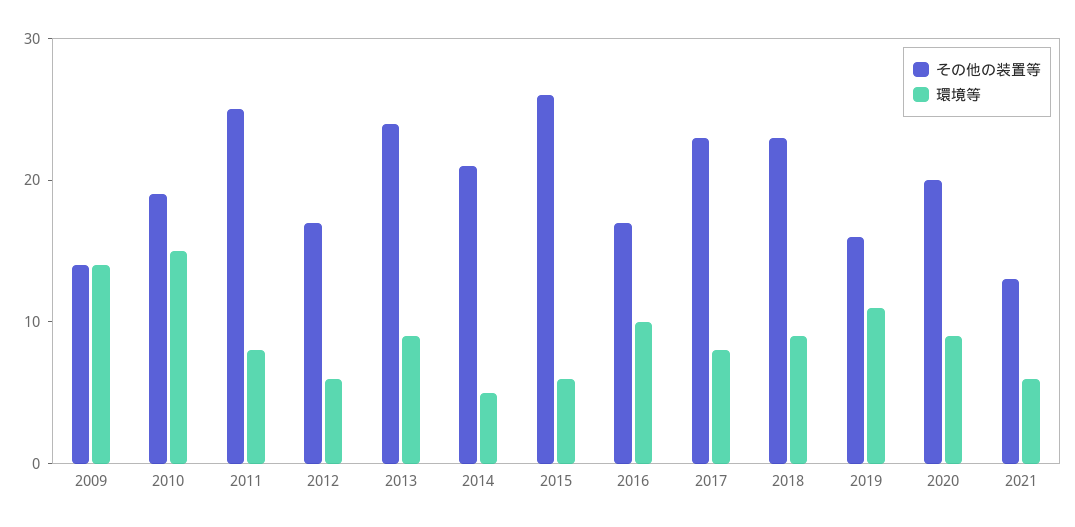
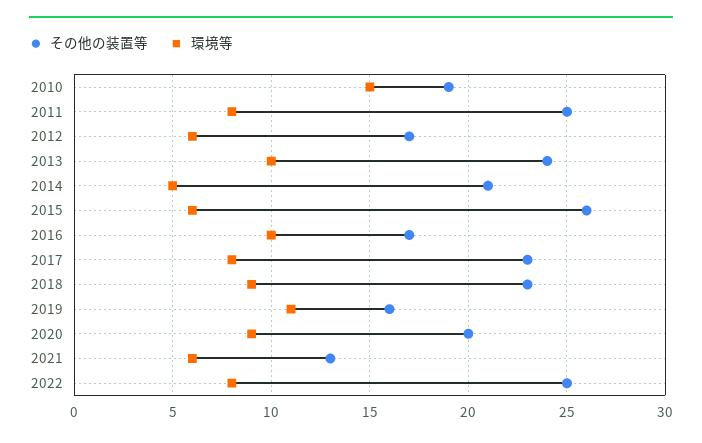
その他の装置等, 2009: 14 -> none
環境等, 2009: 14 -> none
環境等, 2013: 9 -> 10
その他の装置等, 2022: none -> 25
環境等, 2022: none -> 8

